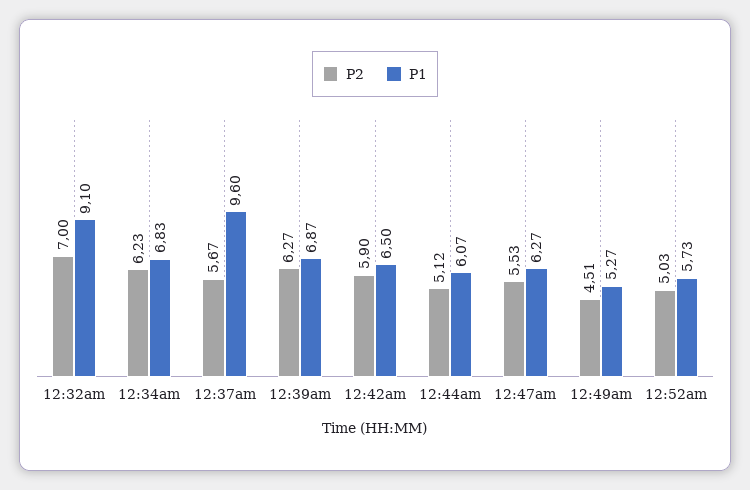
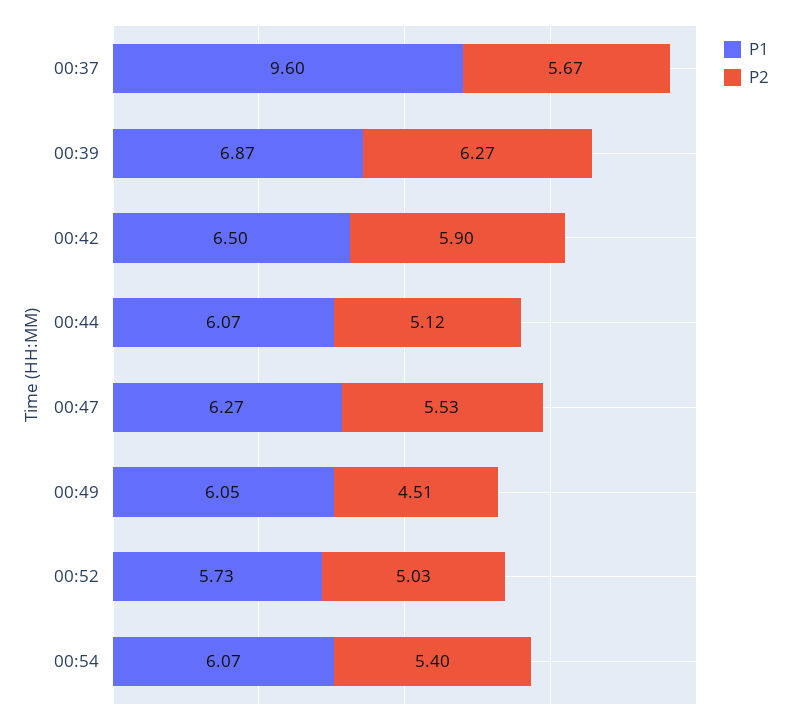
P2, 12:32am: 7 -> none
P1, 12:32am: 9.1 -> none
P2, 12:34am: 6.23 -> none
P1, 12:34am: 6.83 -> none
P1, 12:49am: 5.27 -> 6.05
P1, 00:54: none -> 6.07
P2, 00:54: none -> 5.4

